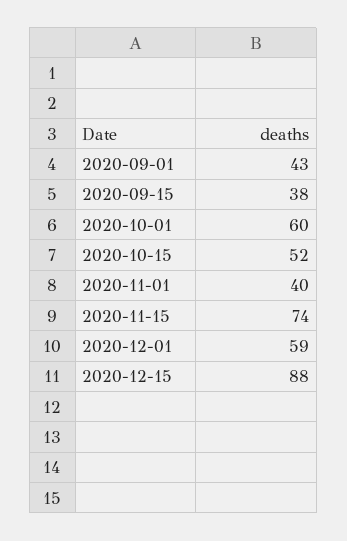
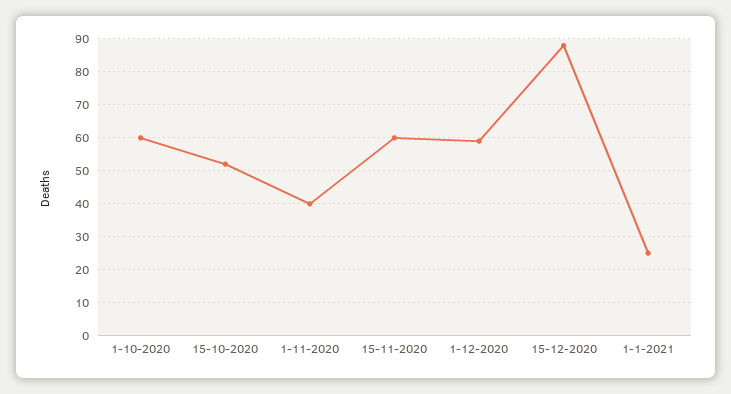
2020-09-01: 43 -> none
2020-09-15: 38 -> none
2020-11-15: 74 -> 60
1-1-2021: none -> 25

